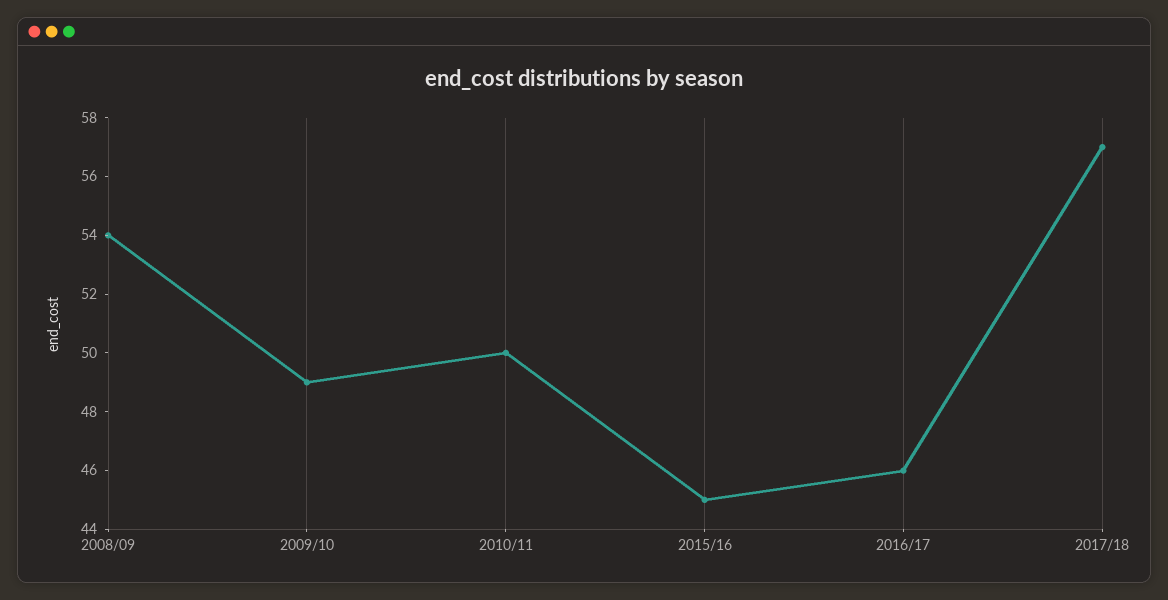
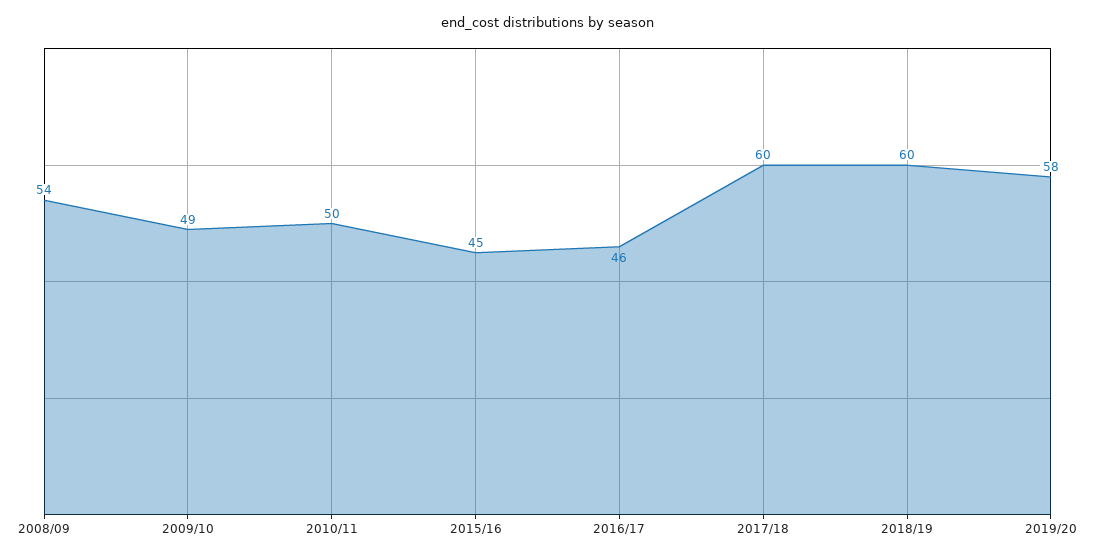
2017/18: 57 -> 60
2018/19: none -> 60
2019/20: none -> 58

